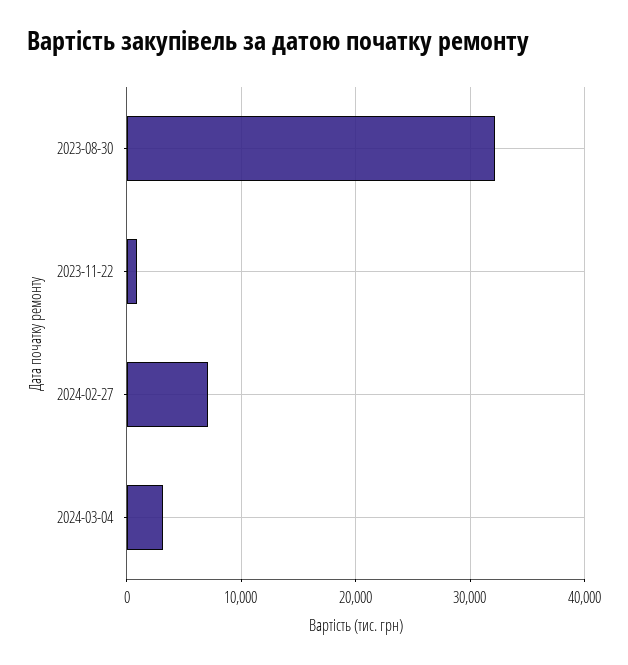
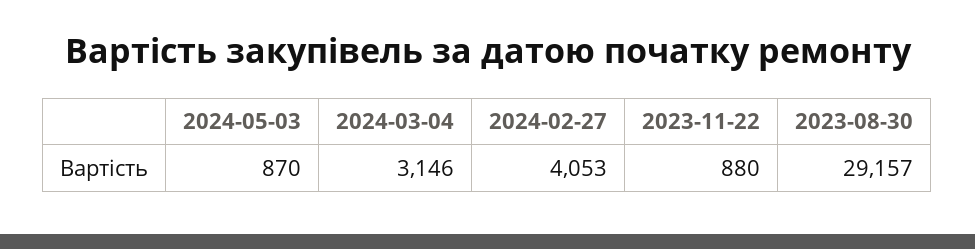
2023-08-30: 32000 -> 29157
2024-02-27: 7000 -> 4053
2024-05-03: none -> 870

